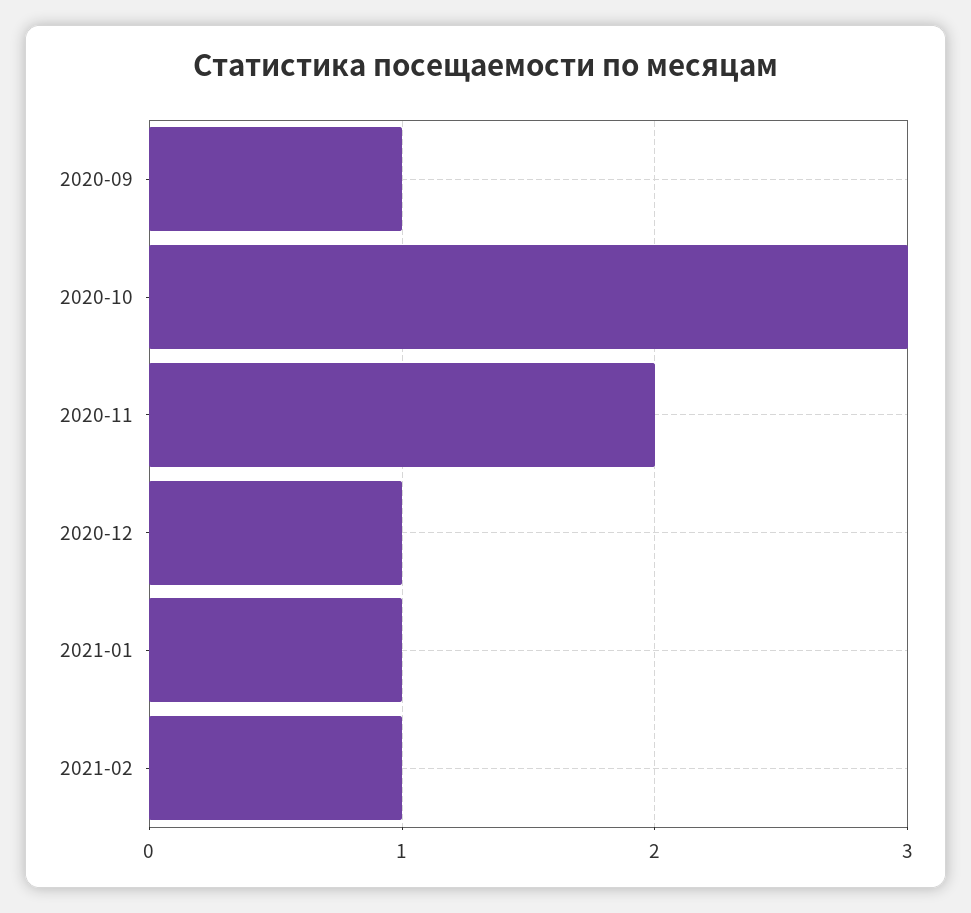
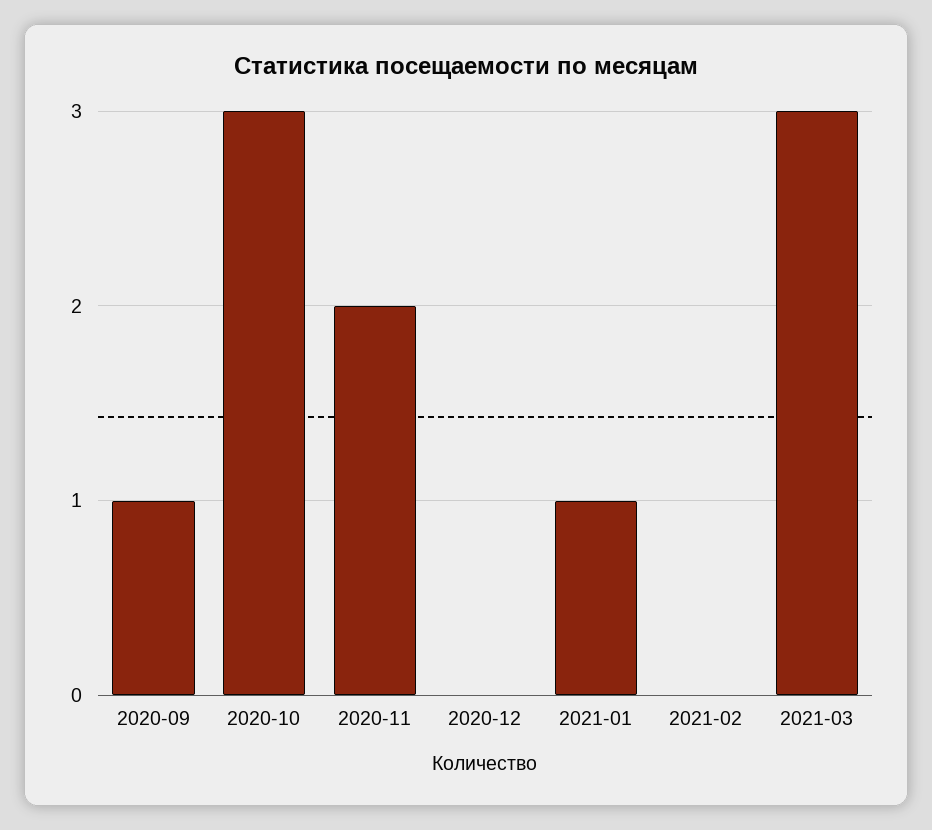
2020-12: 1 -> 0
2021-02: 1 -> 0
2021-03: none -> 3

